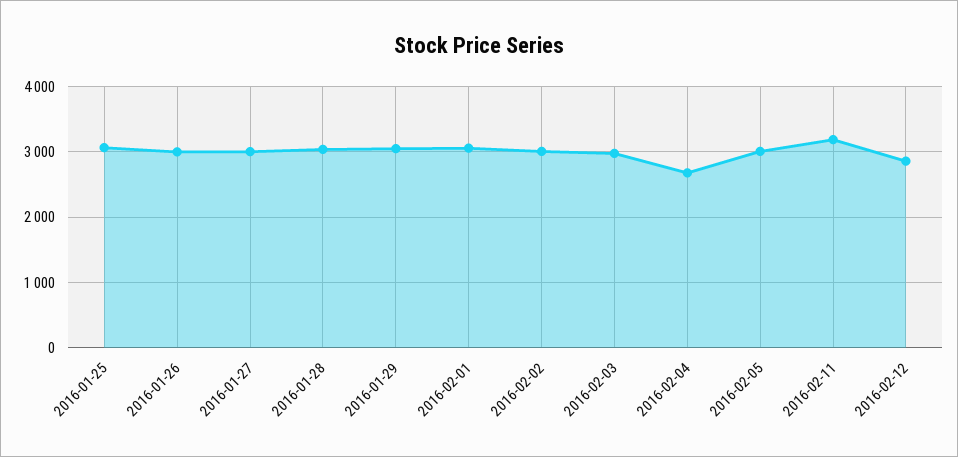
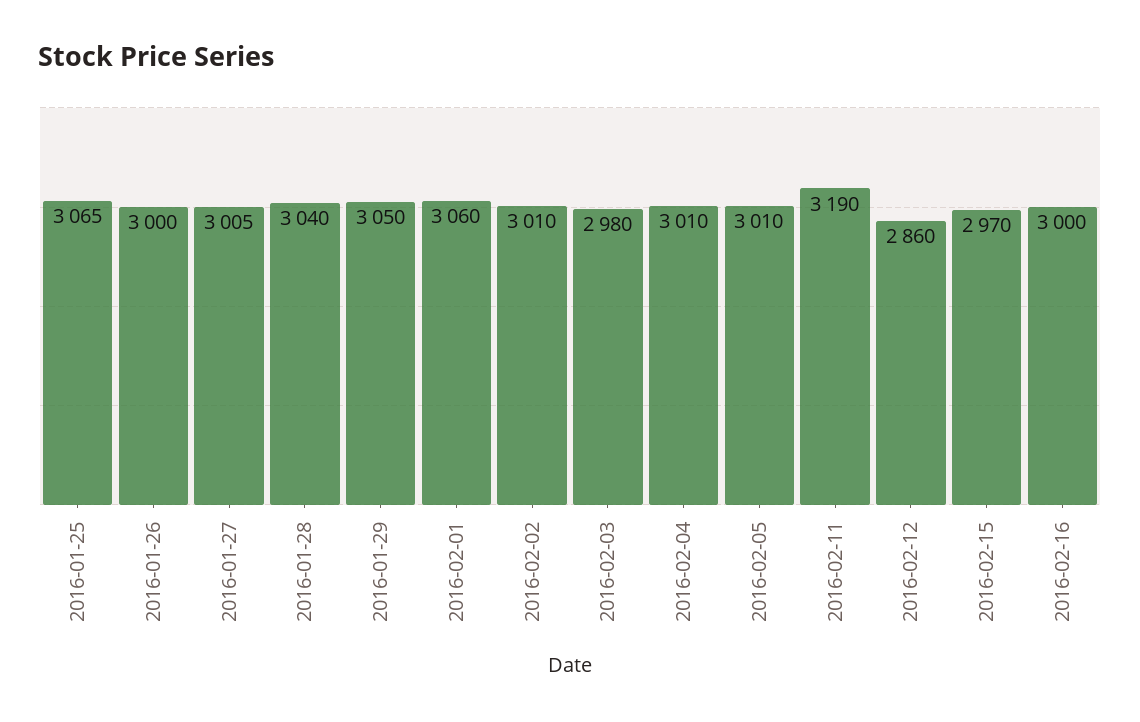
2016-02-04: 2700 -> 3010
2016-02-15: none -> 2970
2016-02-16: none -> 3000

